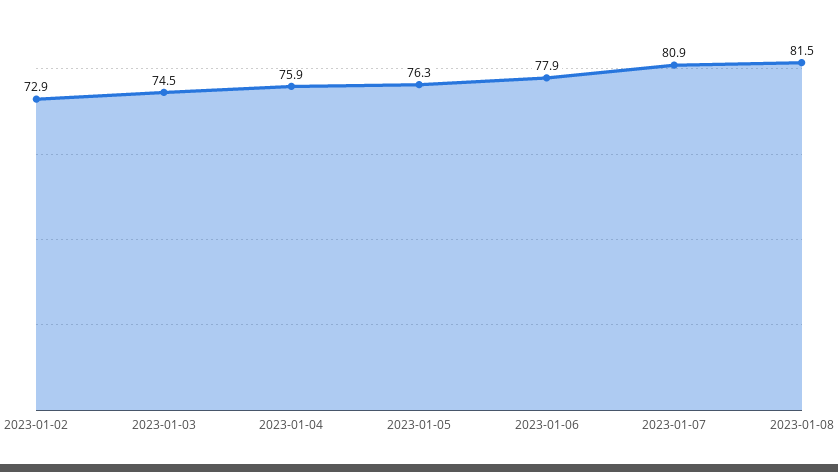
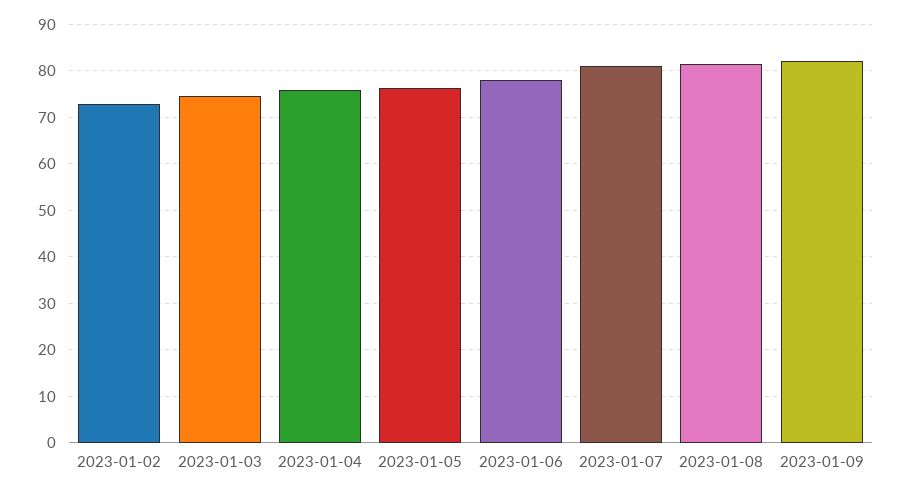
2023-01-09: none -> 82

